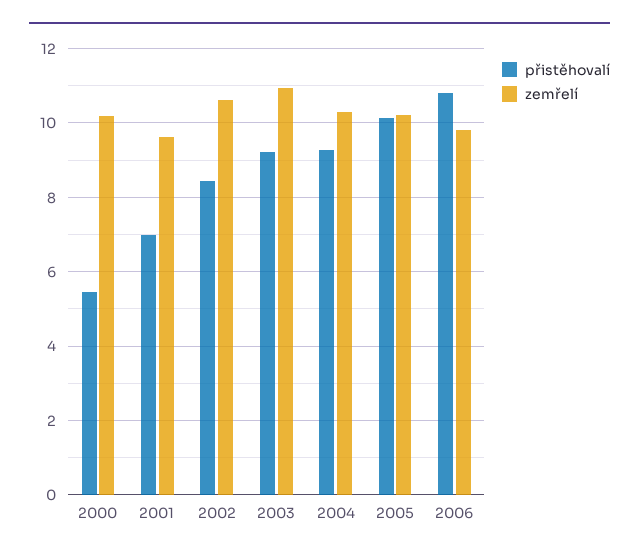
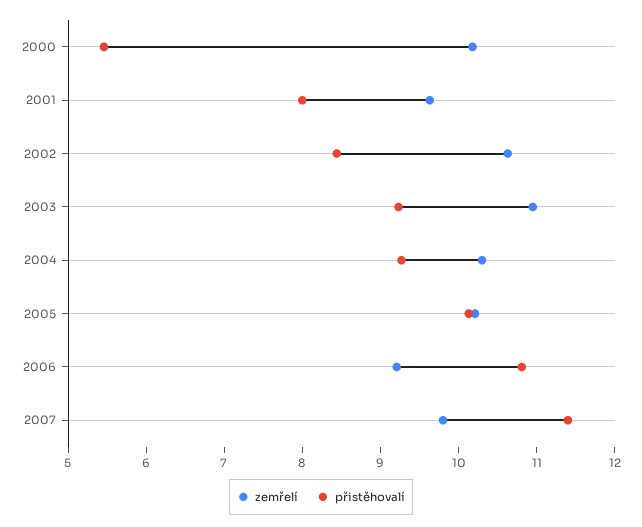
přistěhovalí, 2001: 7 -> 8
zemřelí, 2006: 9.8 -> 9.2
zemřelí, 2007: none -> 9.8
přistěhovalí, 2007: none -> 11.4

